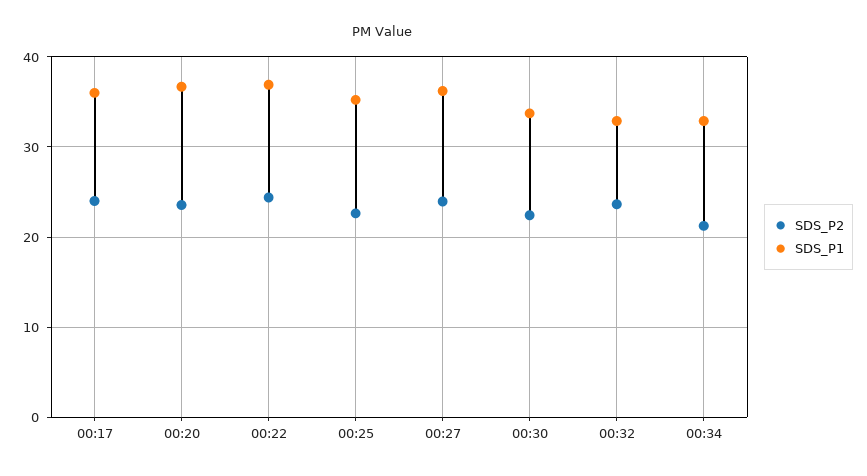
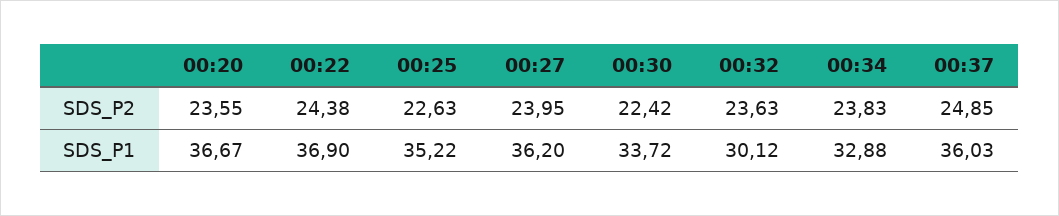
SDS_P2, 00:17: 24 -> none
SDS_P1, 00:17: 36 -> none
SDS_P1, 00:32: 33 -> 30.12
SDS_P2, 00:34: 21 -> 23.83
SDS_P2, 00:37: none -> 24.85
SDS_P1, 00:37: none -> 36.03

